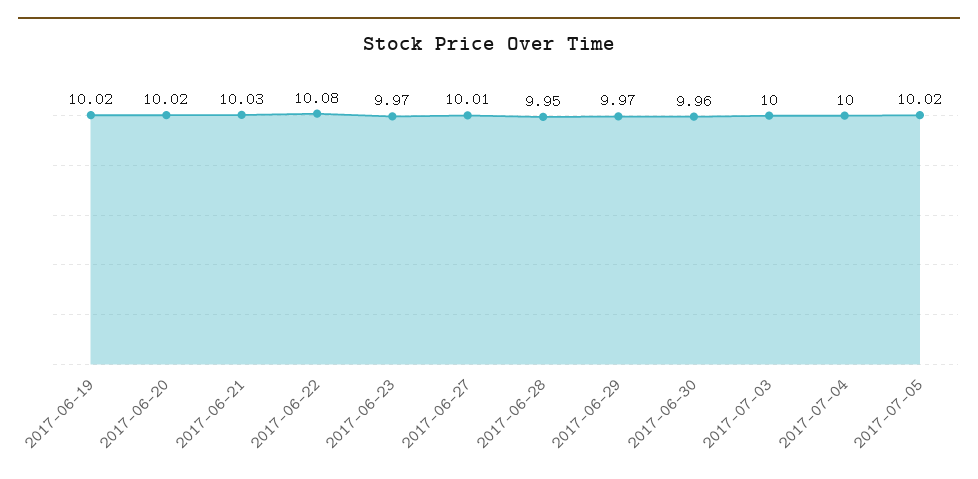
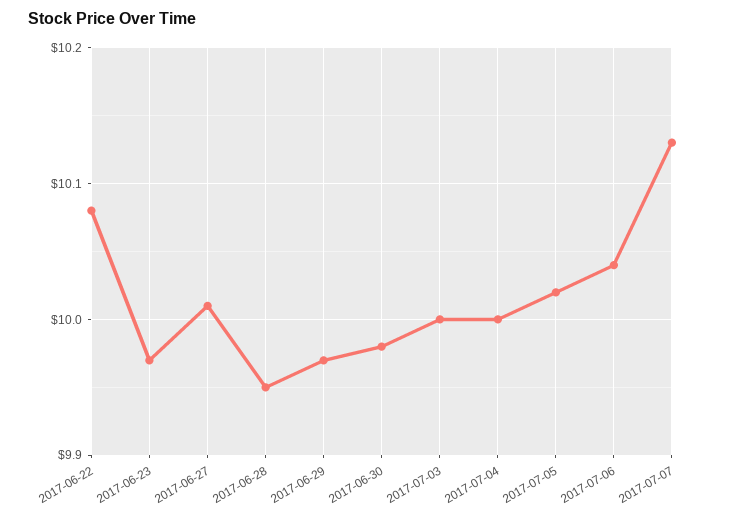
2017-06-19: 10.02 -> none
2017-06-20: 10.02 -> none
2017-06-21: 10.03 -> none
2017-06-30: 9.96 -> 9.98
2017-07-06: none -> 10.04
2017-07-07: none -> 10.13

